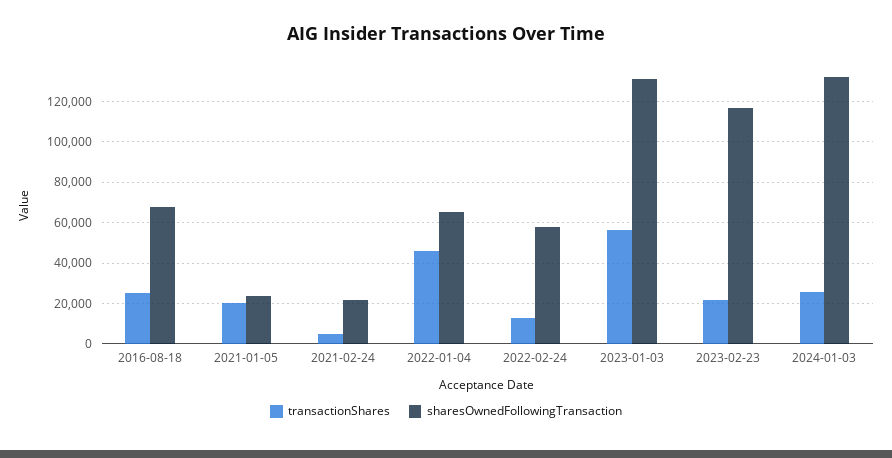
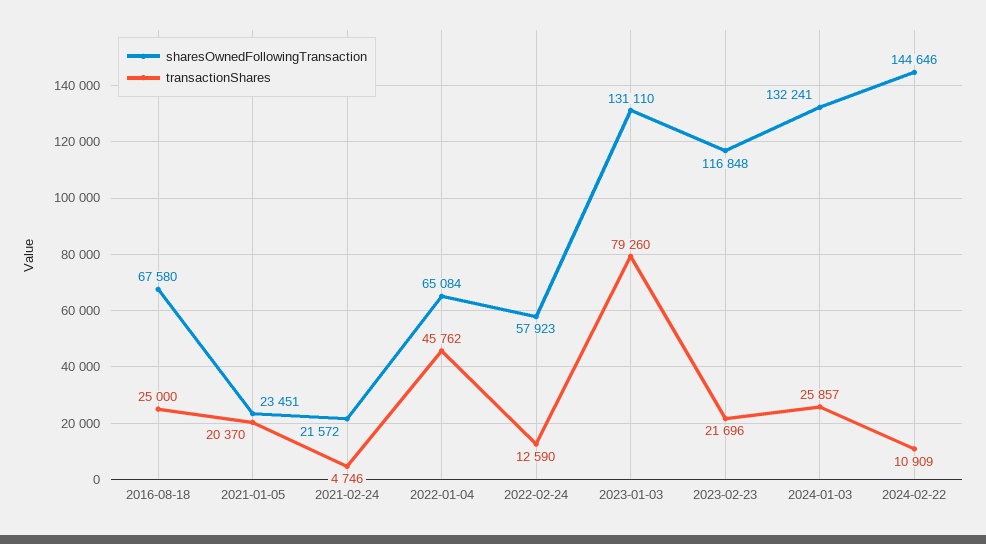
transactionShares, 2023-01-03: 55000 -> 79260
sharesOwnedFollowingTransaction, 2024-02-22: none -> 144646
transactionShares, 2024-02-22: none -> 10909

